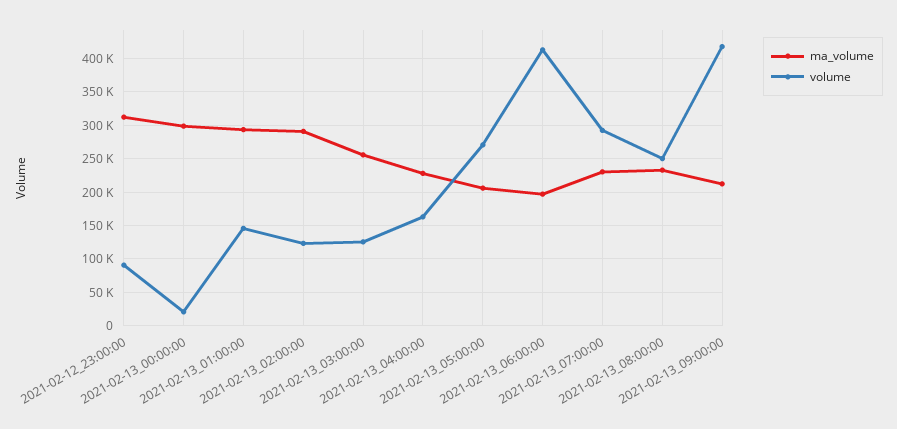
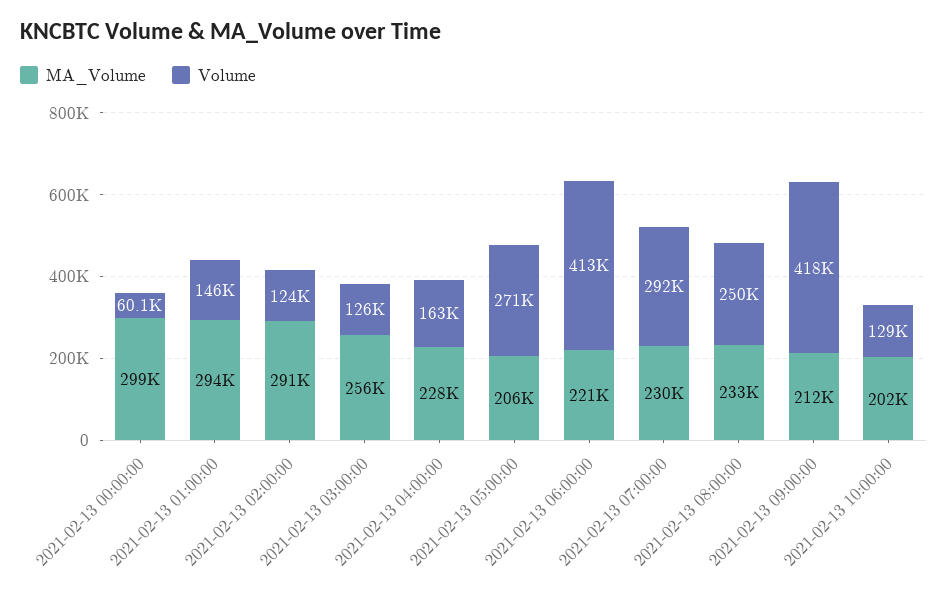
ma_volume, 2021-02-12_23:00:00: 310000 -> none
volume, 2021-02-12_23:00:00: 90000 -> none
volume, 2021-02-13_00:00:00: 20000 -> 60100
ma_volume, 2021-02-13_06:00:00: 200000 -> 221000
ma_volume, 2021-02-13 10:00:00: none -> 202000
volume, 2021-02-13 10:00:00: none -> 129000

